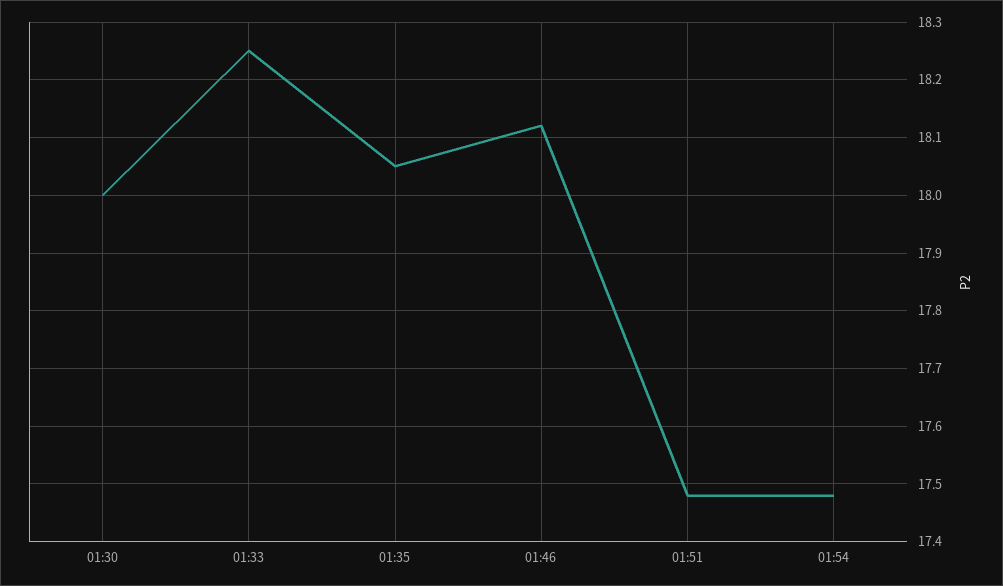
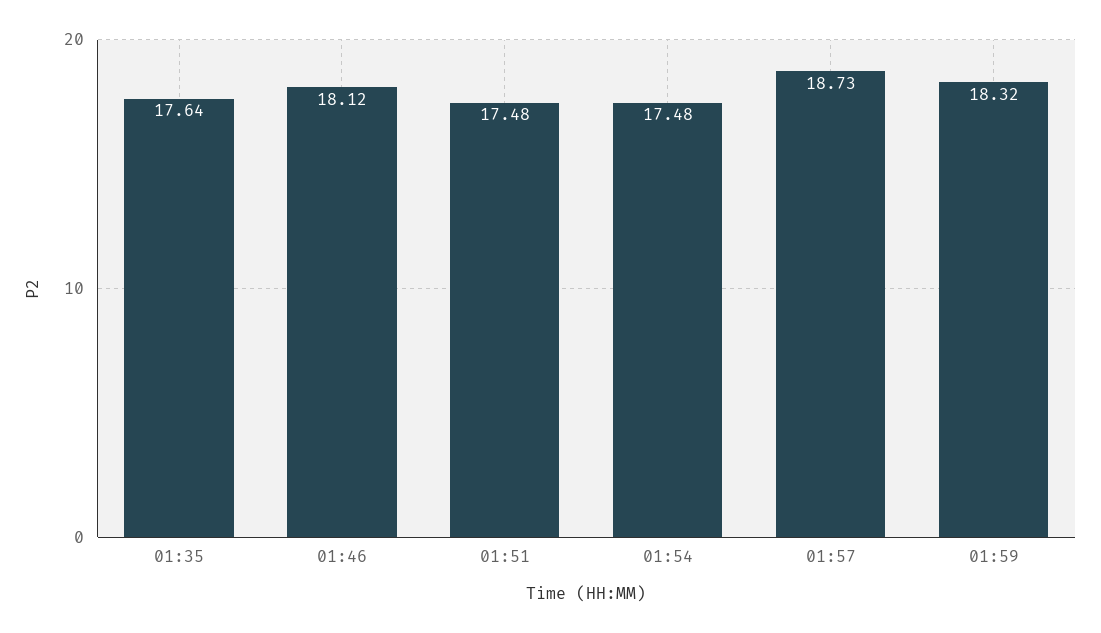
01:30: 18 -> none
01:33: 18.25 -> none
01:35: 18.05 -> 17.64
01:57: none -> 18.73
01:59: none -> 18.32

